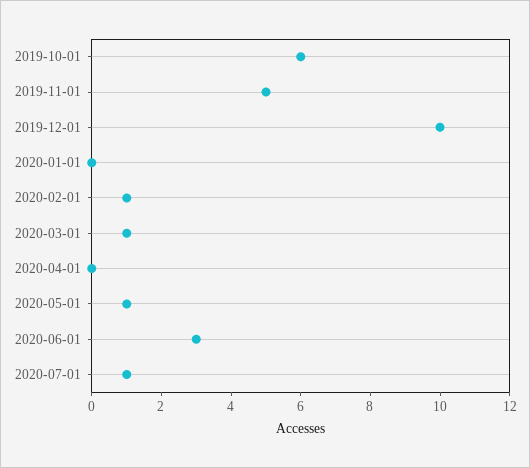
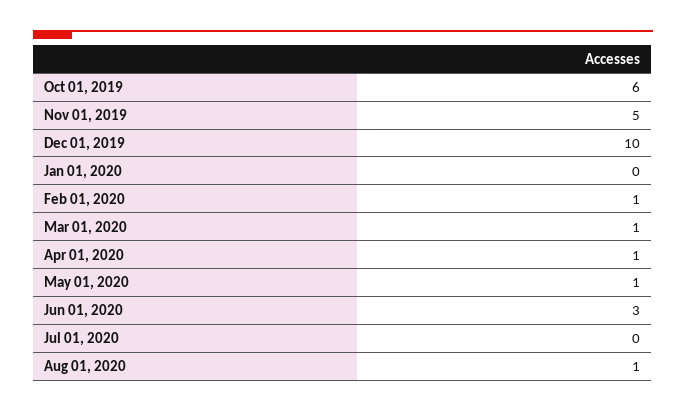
2020-04-01: 0 -> 1
2020-07-01: 1 -> 0
Aug 01, 2020: none -> 1

